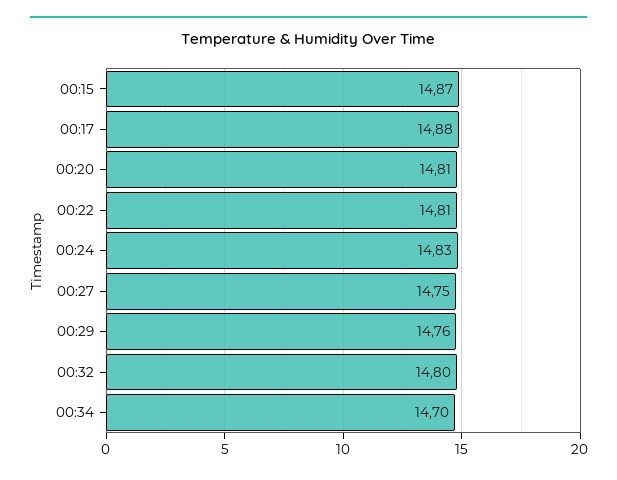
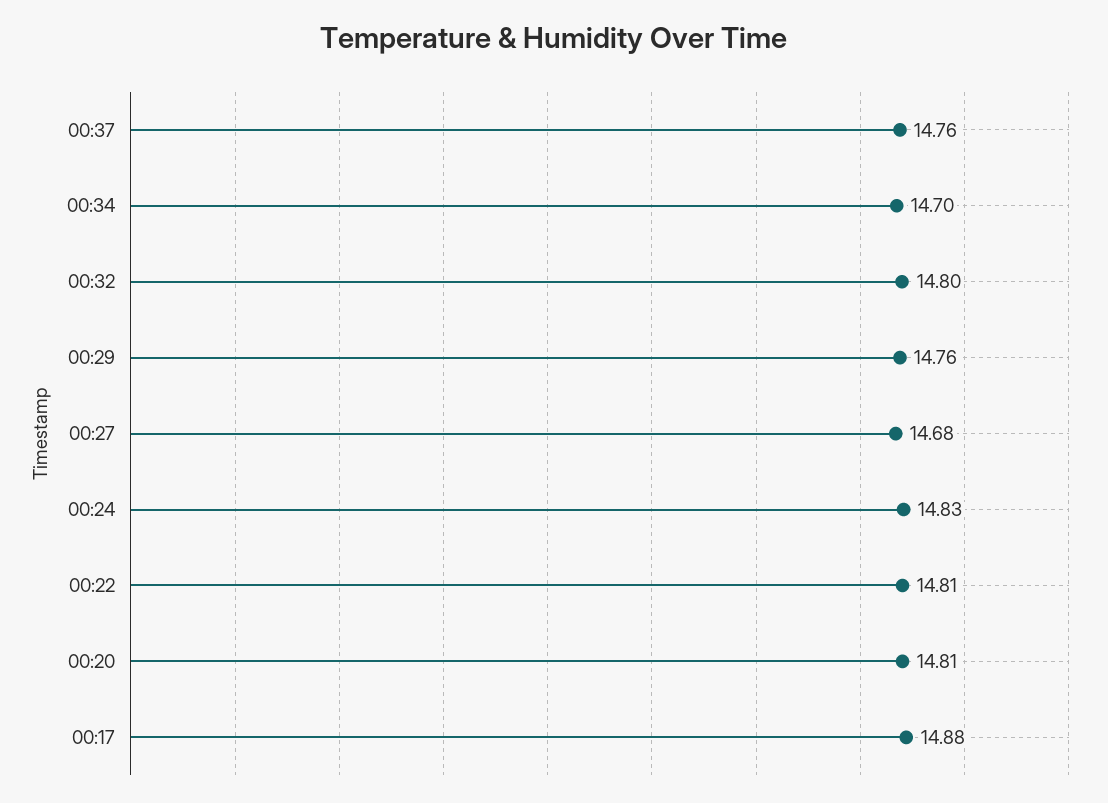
00:15: 14.87 -> none
00:27: 14.75 -> 14.68
00:37: none -> 14.76

